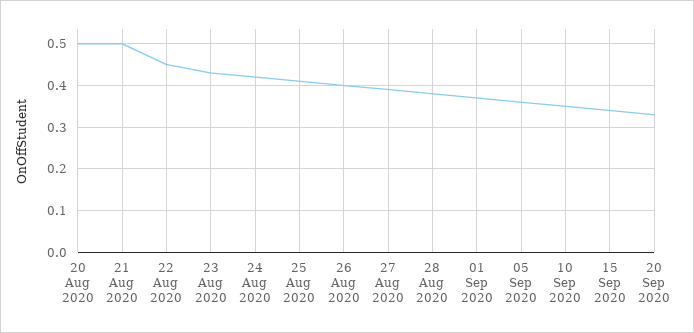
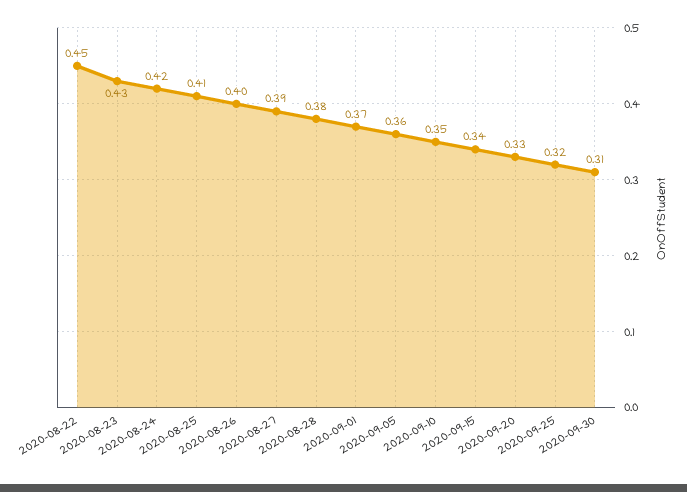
20 Aug 2020: 0.5 -> none
21 Aug 2020: 0.5 -> none
2020-09-25: none -> 0.32
2020-09-30: none -> 0.31

